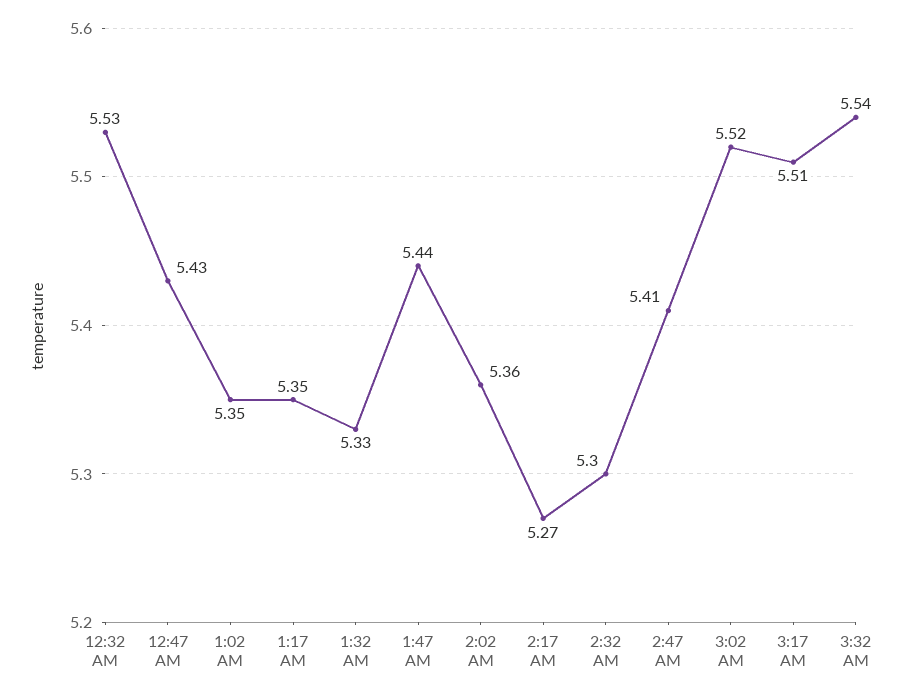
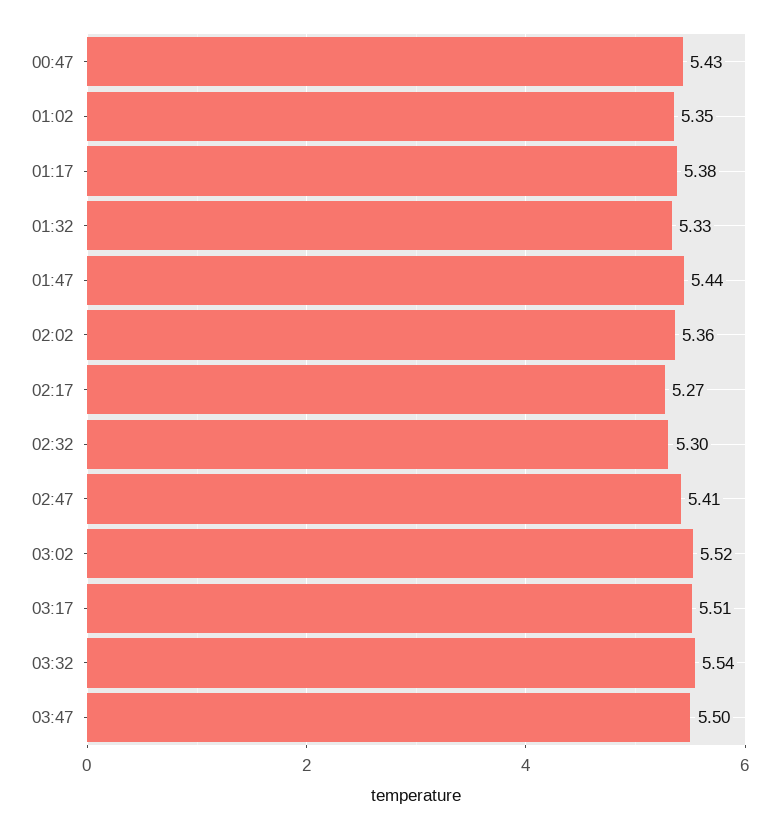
12:32 AM: 5.53 -> none
1:17 AM: 5.35 -> 5.38
03:47: none -> 5.5

